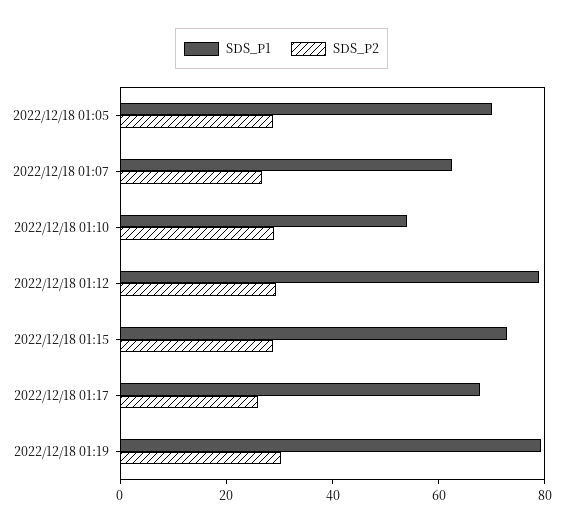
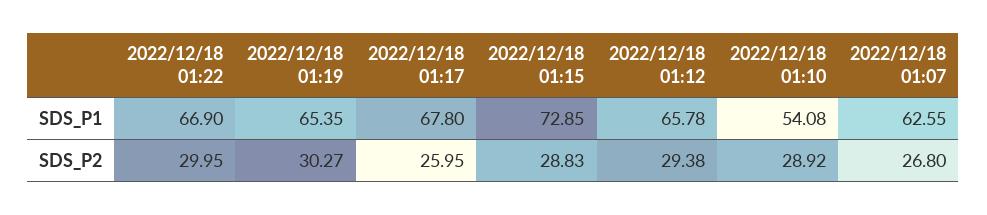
SDS_P1, 2022/12/18 01:05: 70 -> none
SDS_P2, 2022/12/18 01:05: 30 -> none
SDS_P1, 2022/12/18 01:12: 80 -> 65.78
SDS_P1, 2022/12/18 01:19: 80 -> 65.35
SDS_P1, 2022/12/18 01:22: none -> 66.9
SDS_P2, 2022/12/18 01:22: none -> 29.95

